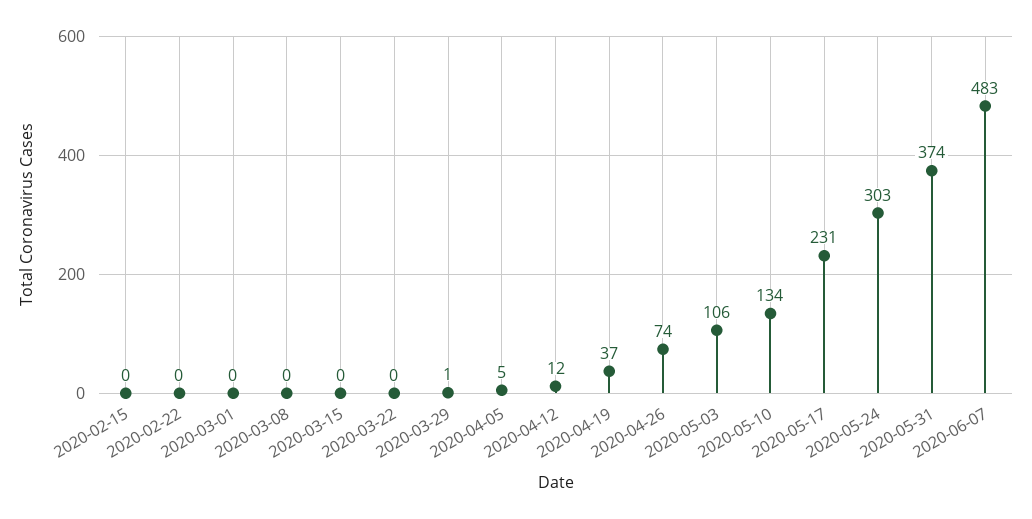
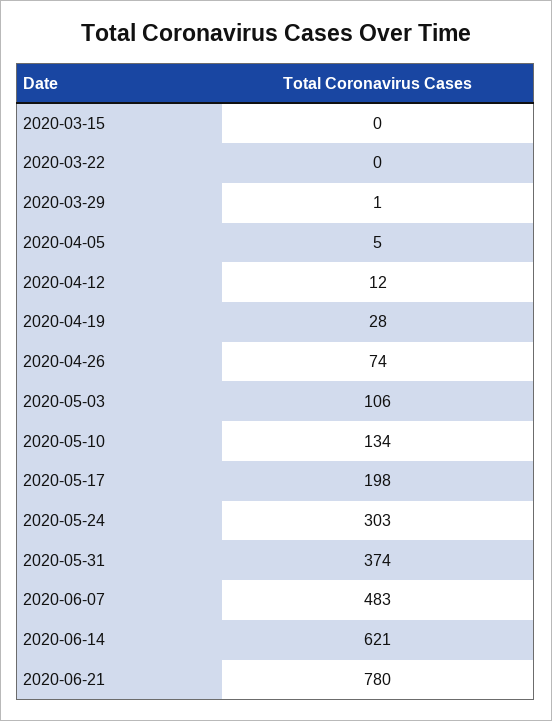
2020-02-15: 0 -> none
2020-02-22: 0 -> none
2020-03-01: 0 -> none
2020-03-08: 0 -> none
2020-04-19: 37 -> 28
2020-05-17: 231 -> 198
2020-06-14: none -> 621
2020-06-21: none -> 780

